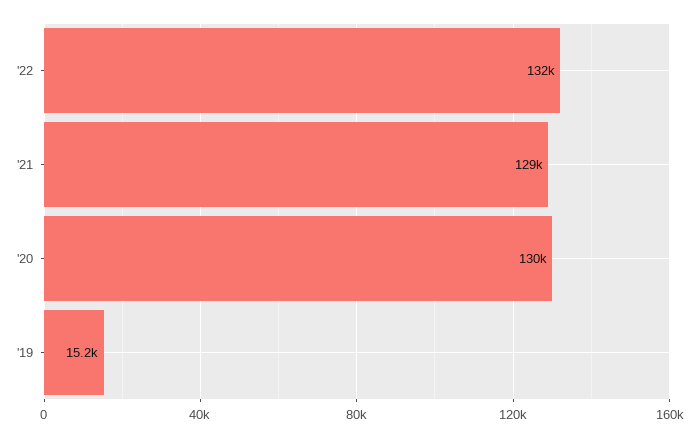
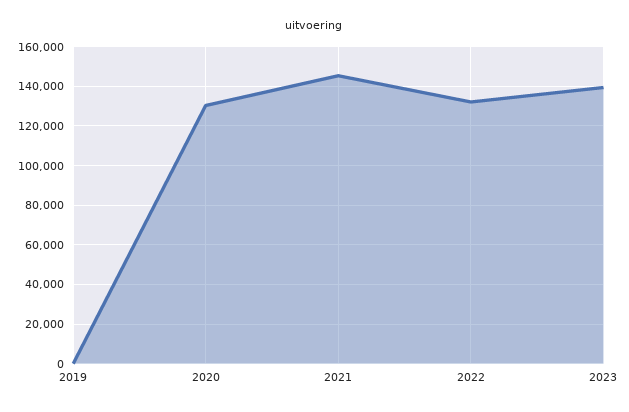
'21: 129000 -> 145000
'19: 15200 -> 0
2023: none -> 140000

